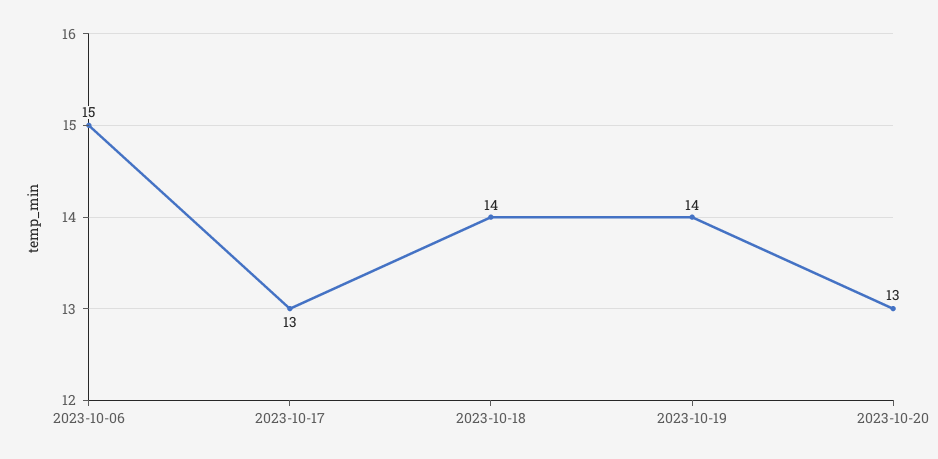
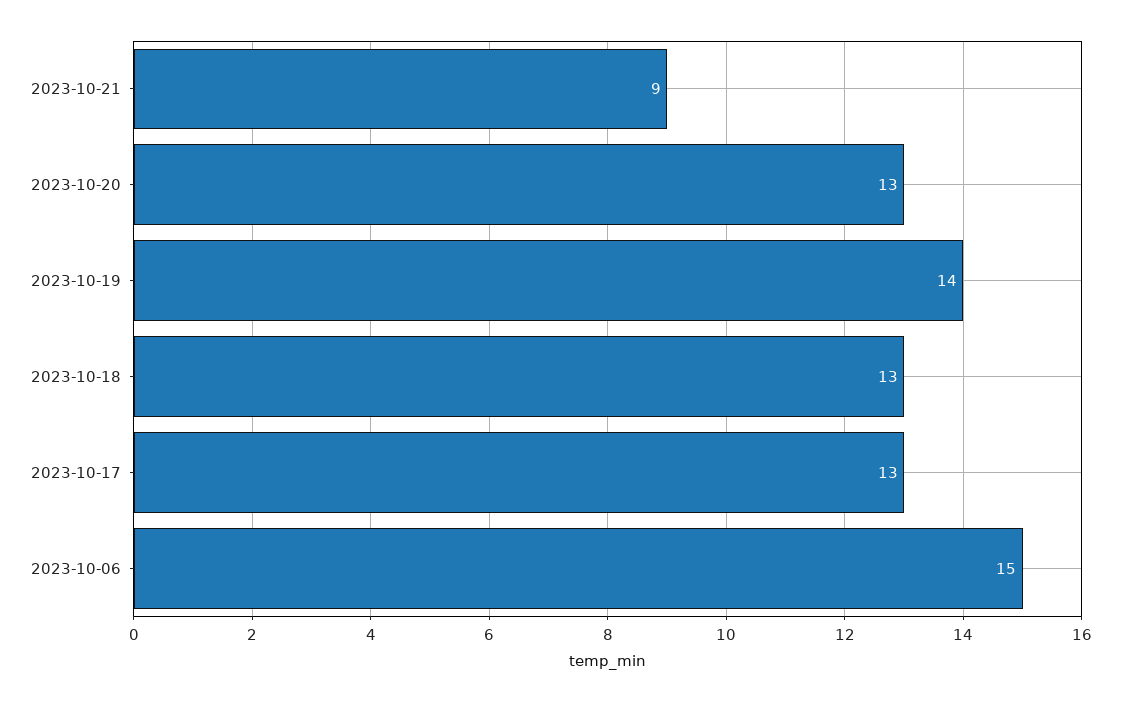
2023-10-18: 14 -> 13
2023-10-21: none -> 9

